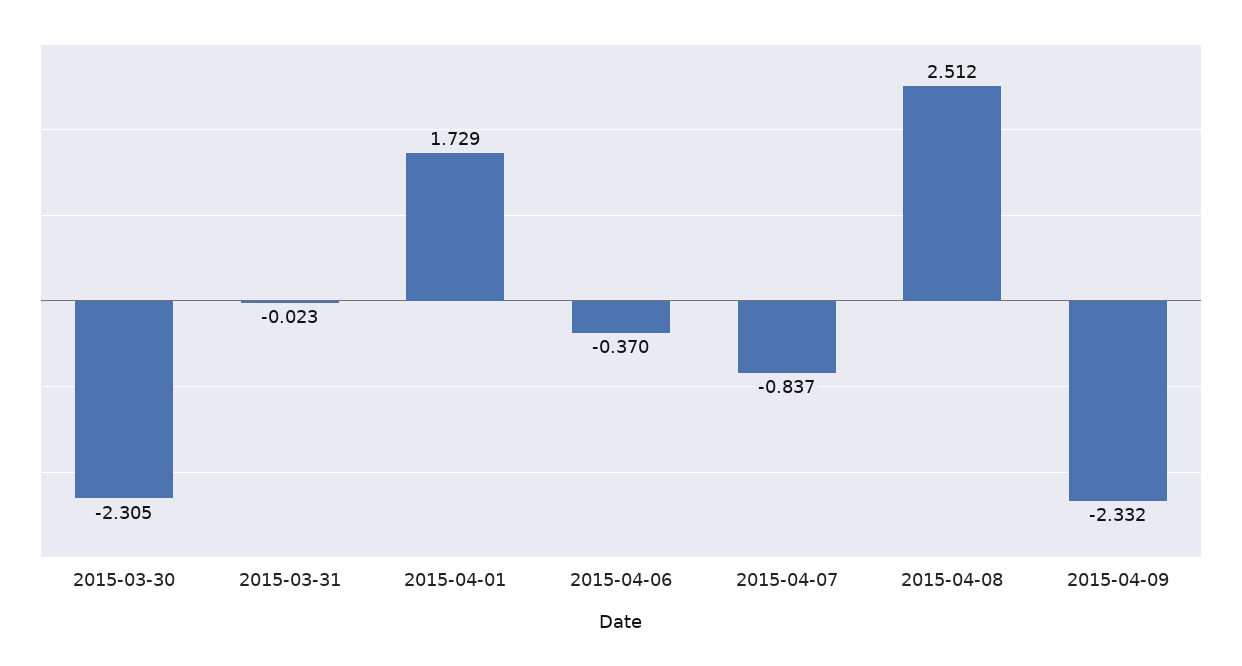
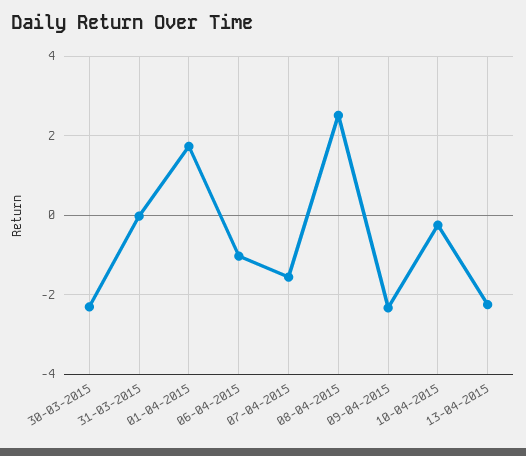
2015-04-06: -0.37 -> -1
2015-04-07: -0.837 -> -1.6
10-04-2015: none -> -0.2
13-04-2015: none -> -2.2

